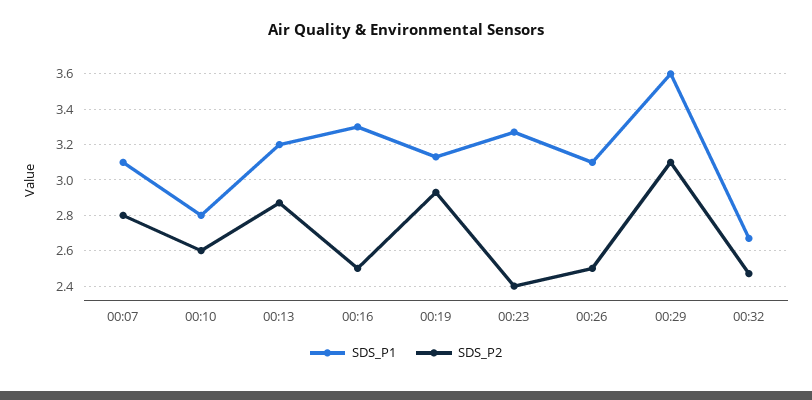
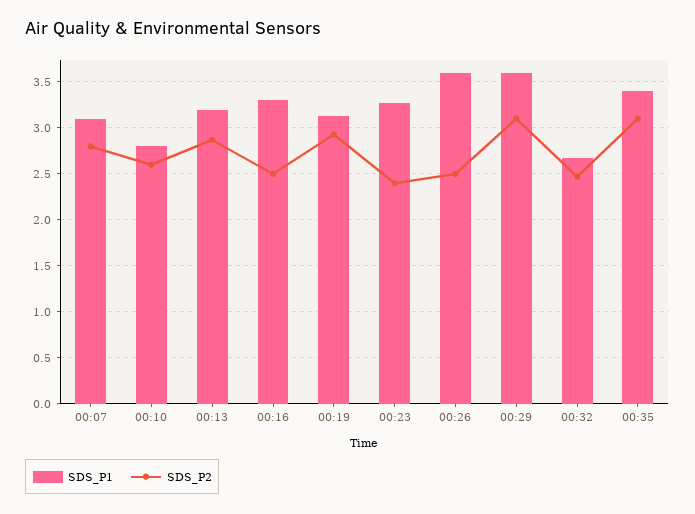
SDS_P1, 00:26: 3.1 -> 3.6
SDS_P1, 00:35: none -> 3.4
SDS_P2, 00:35: none -> 3.1

